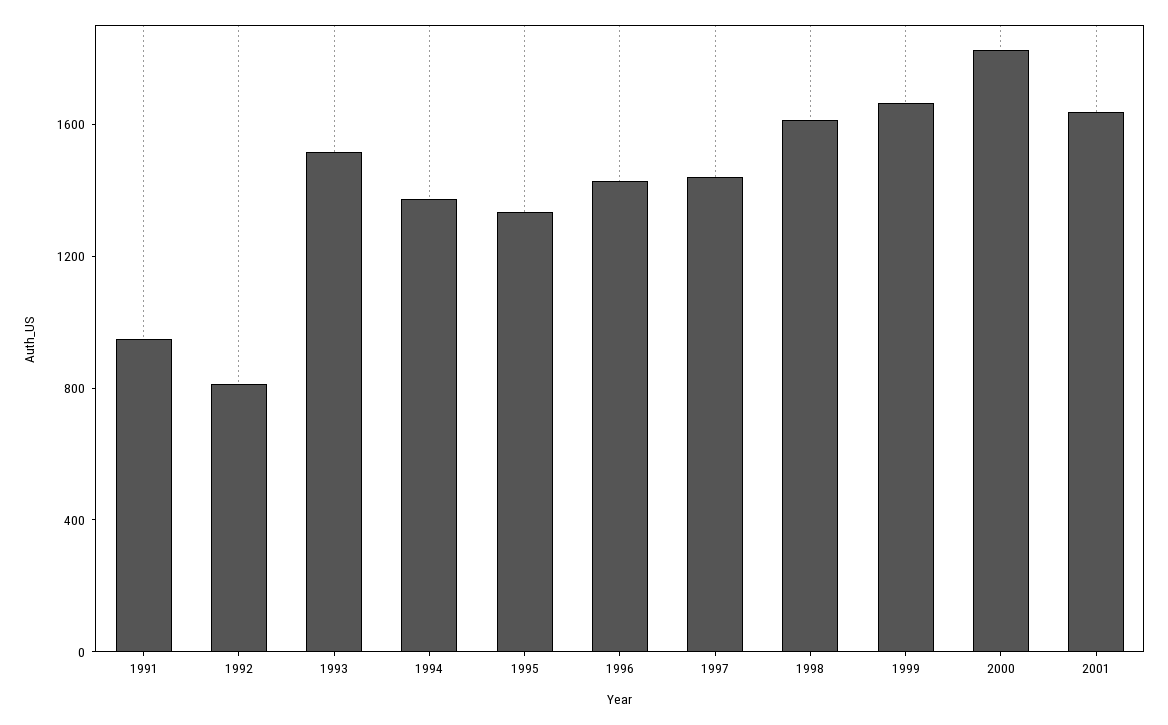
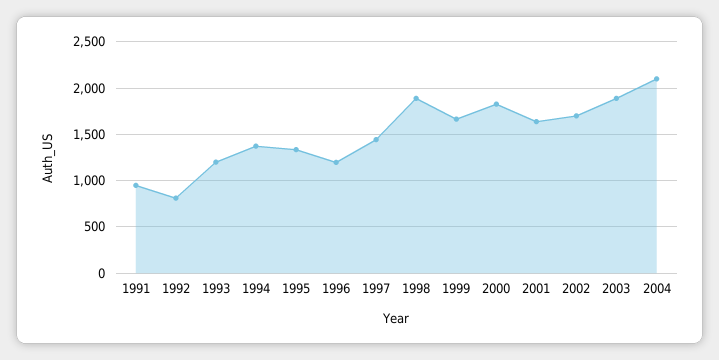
1993: 1500 -> 1200
1996: 1400 -> 1200
1998: 1600 -> 1900
2002: none -> 1700
2003: none -> 1900
2004: none -> 2100

